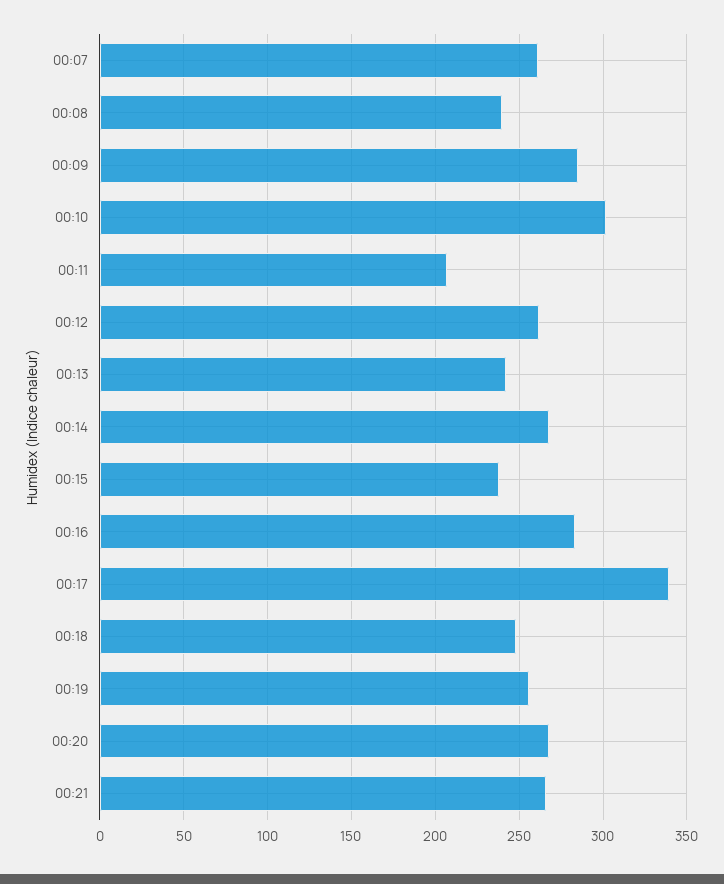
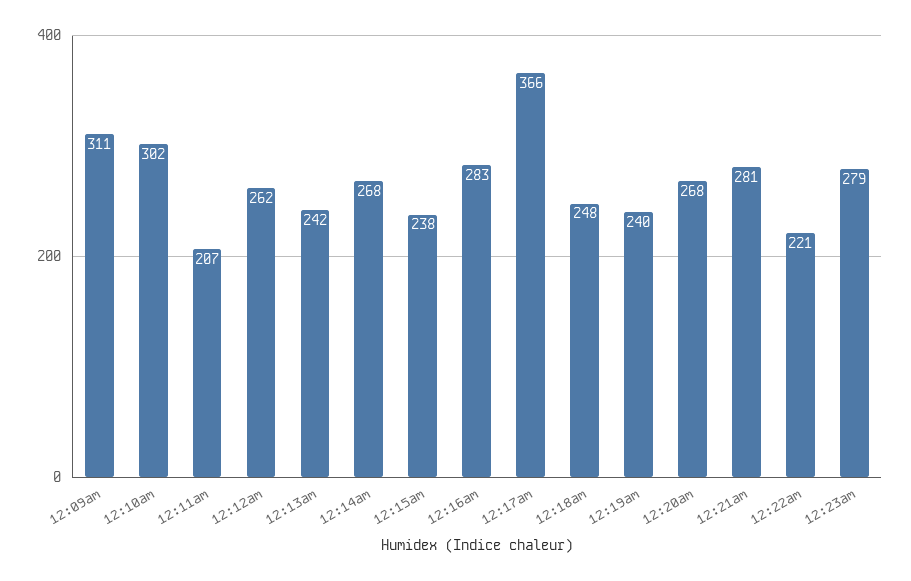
00:07: 260 -> none
00:08: 240 -> none
00:09: 285 -> 311
00:17: 340 -> 366
00:19: 255 -> 240
00:21: 265 -> 281
12:22am: none -> 221
12:23am: none -> 279

